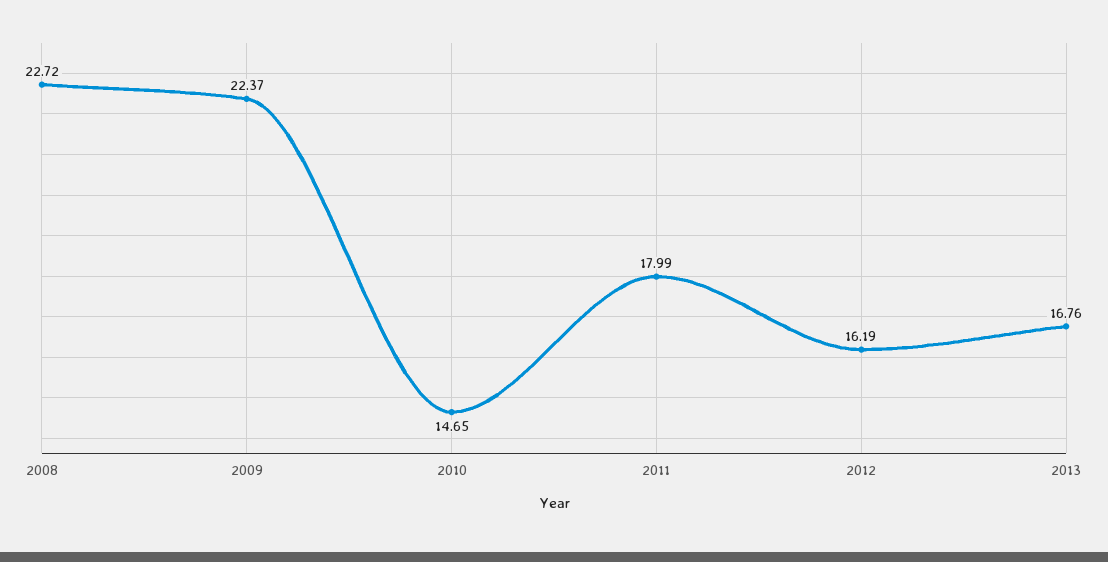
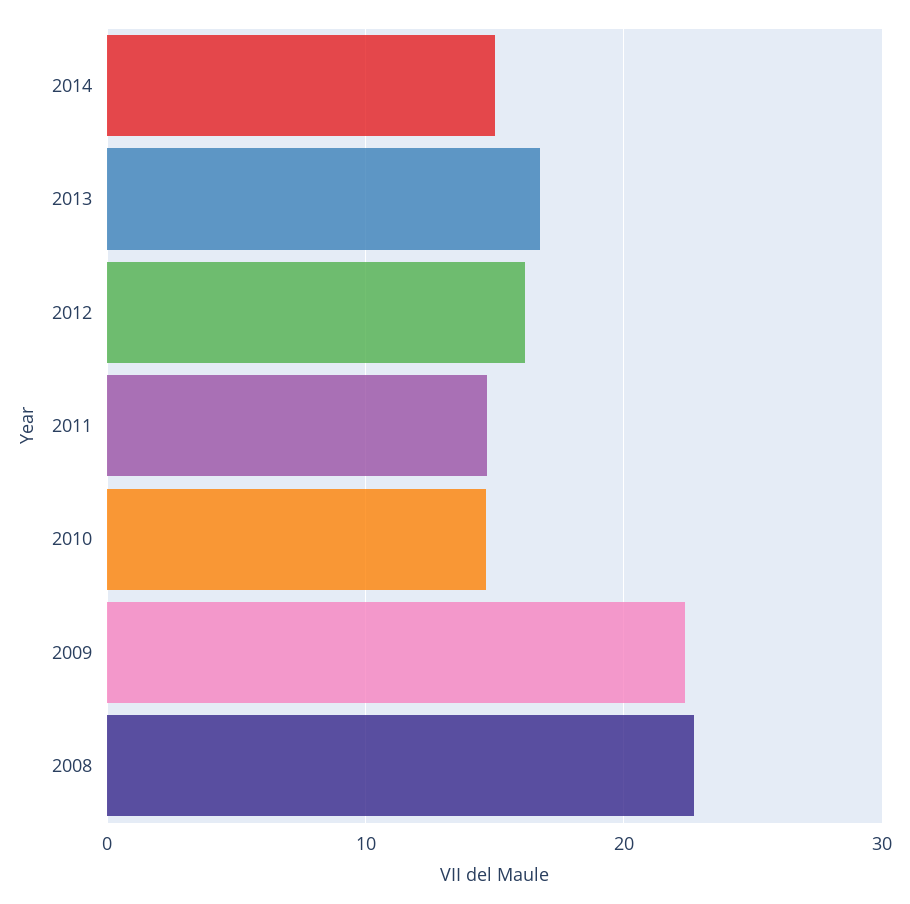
2011: 17.99 -> 15
2014: none -> 15

